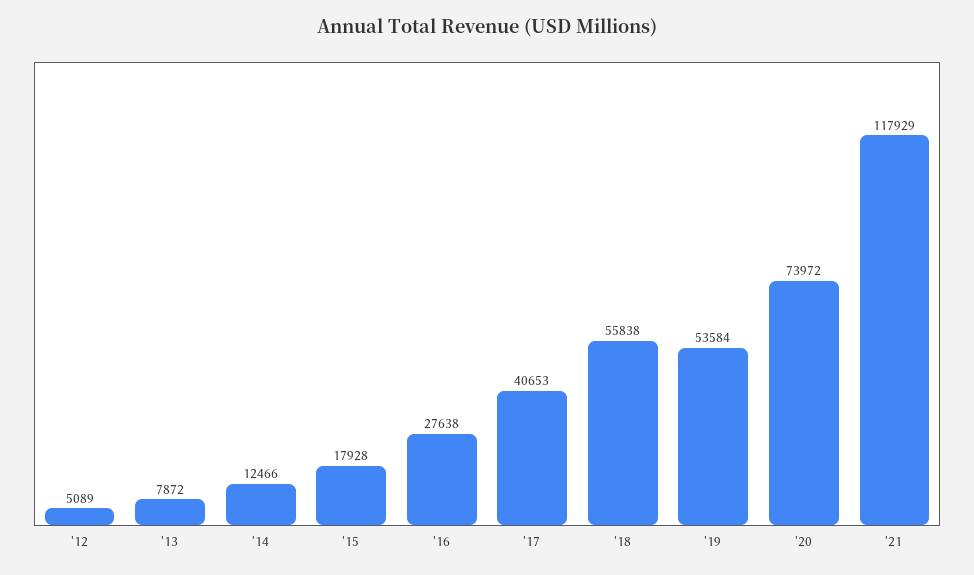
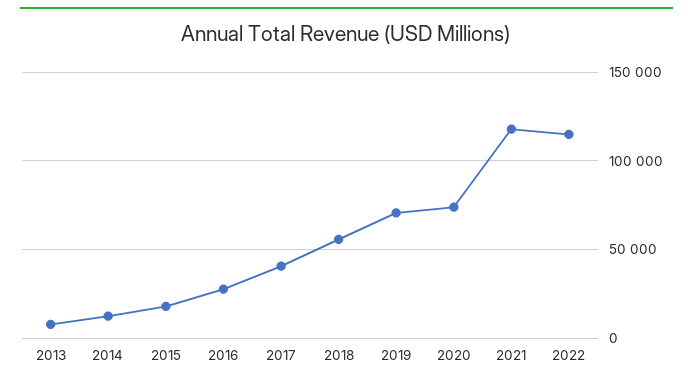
'12: 5089 -> none
'19: 53584 -> 70000
2022: none -> 115000

